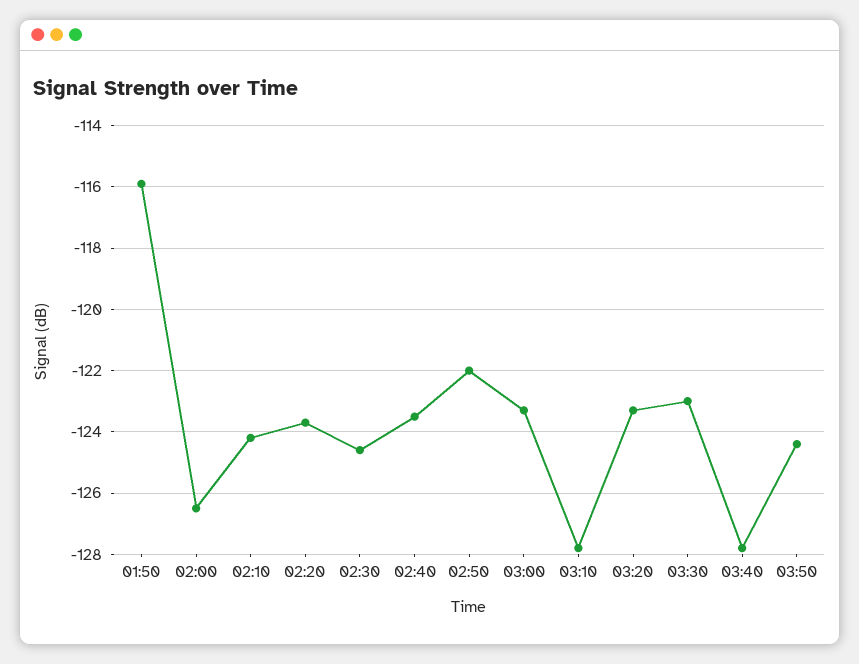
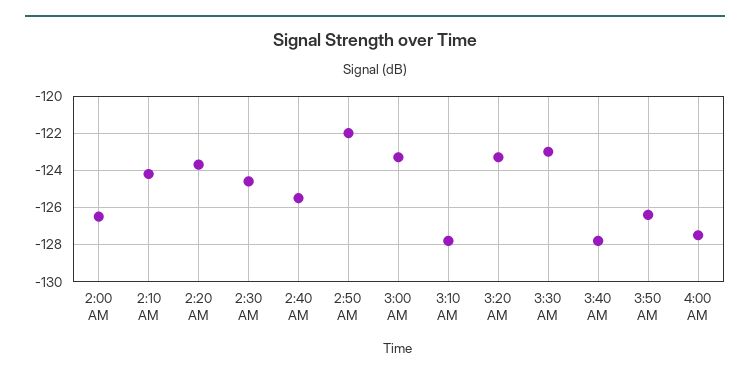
01:50: -116 -> none
02:40: -123.5 -> -125.5
03:50: -124.5 -> -126.5
4:00 AM: none -> -127.5

